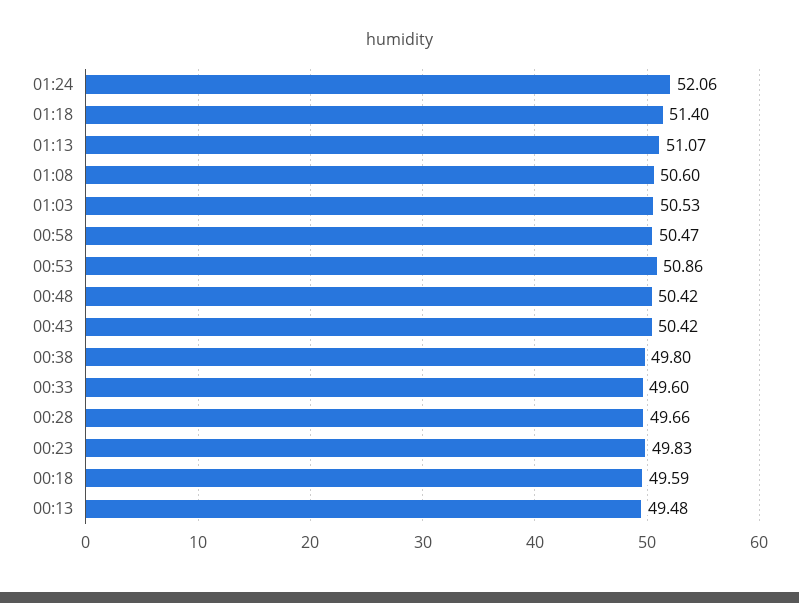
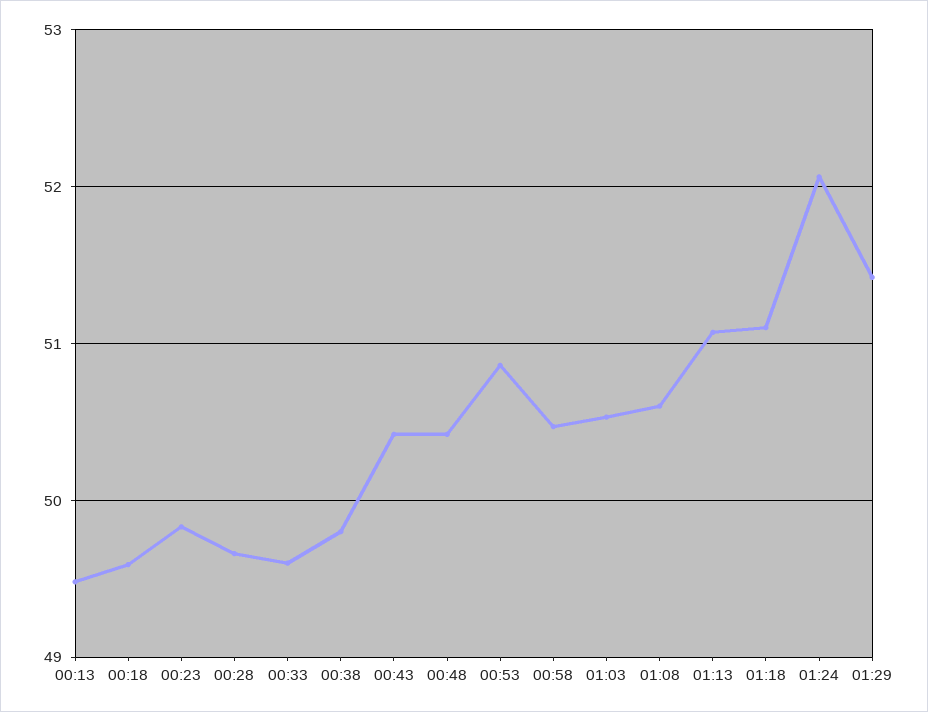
01:18: 51.4 -> 51.1
01:29: none -> 51.4

